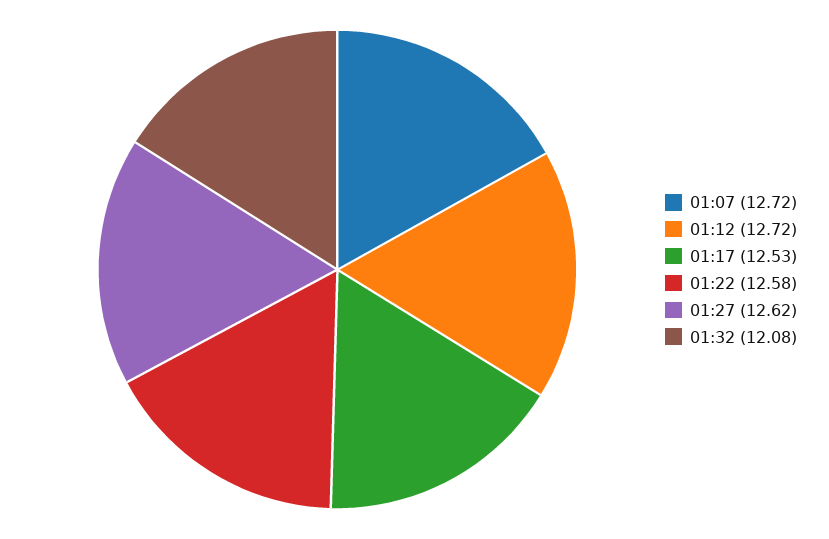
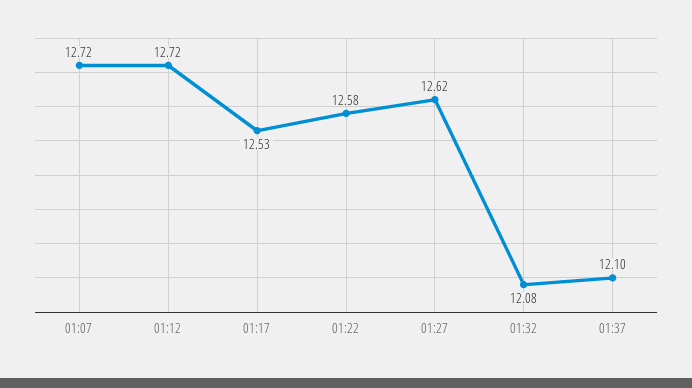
01:37: none -> 12.1

